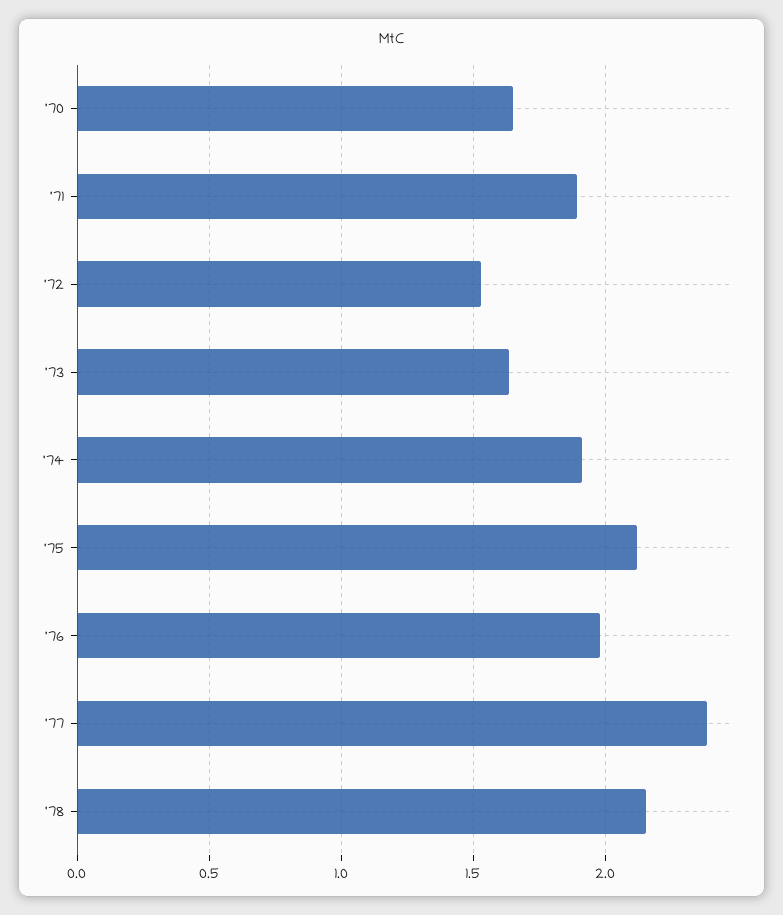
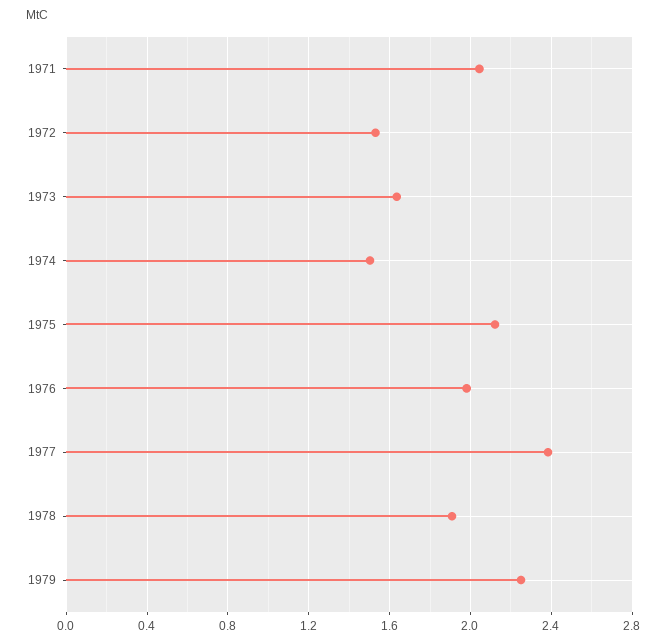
'70: 1.65 -> none
'71: 1.9 -> 2.05
'74: 1.9 -> 1.5
'78: 2.15 -> 1.9
1979: none -> 2.25

